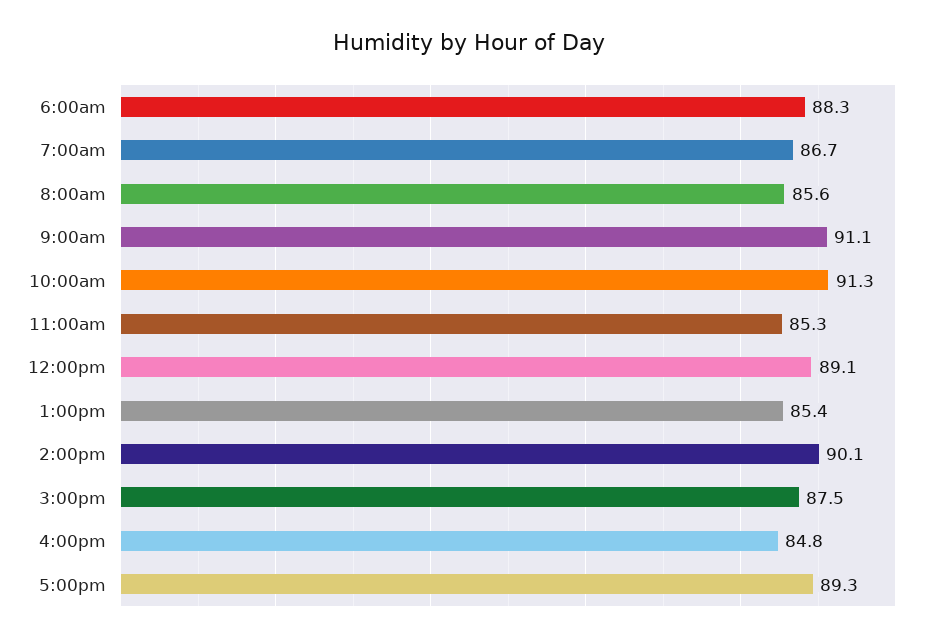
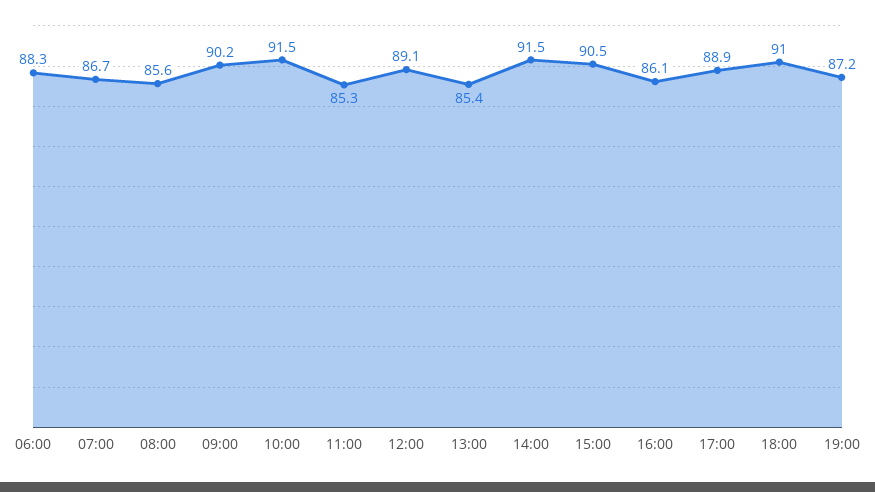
9:00am: 91.1 -> 90.2
10:00am: 91.3 -> 91.5
2:00pm: 90.1 -> 91.5
3:00pm: 87.5 -> 90.5
4:00pm: 84.8 -> 86.1
5:00pm: 89.3 -> 88.9
18:00: none -> 91
19:00: none -> 87.2

